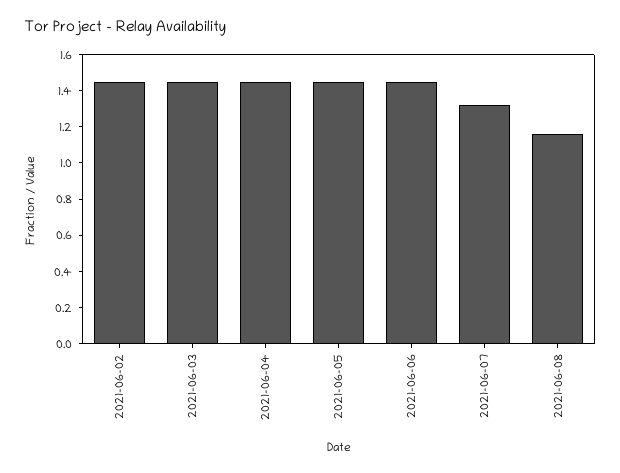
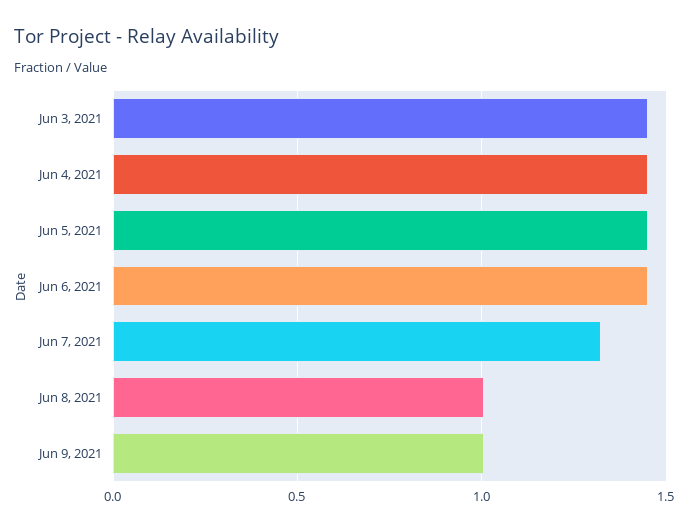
2021-06-02: 1.45 -> none
2021-06-08: 1.15 -> 1
Jun 9, 2021: none -> 1

